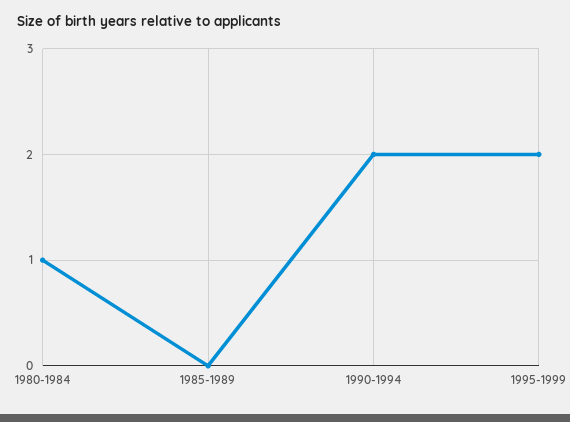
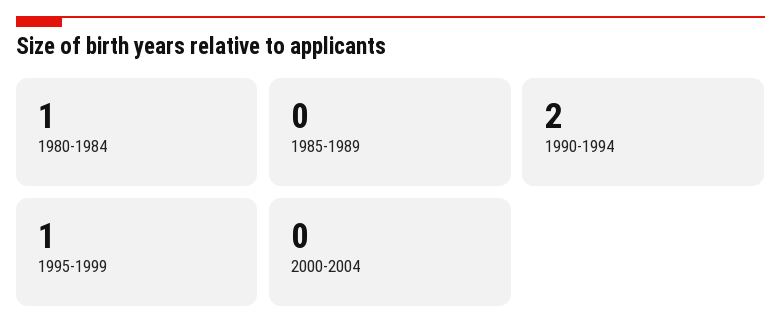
1995-1999: 2 -> 1
2000-2004: none -> 0

